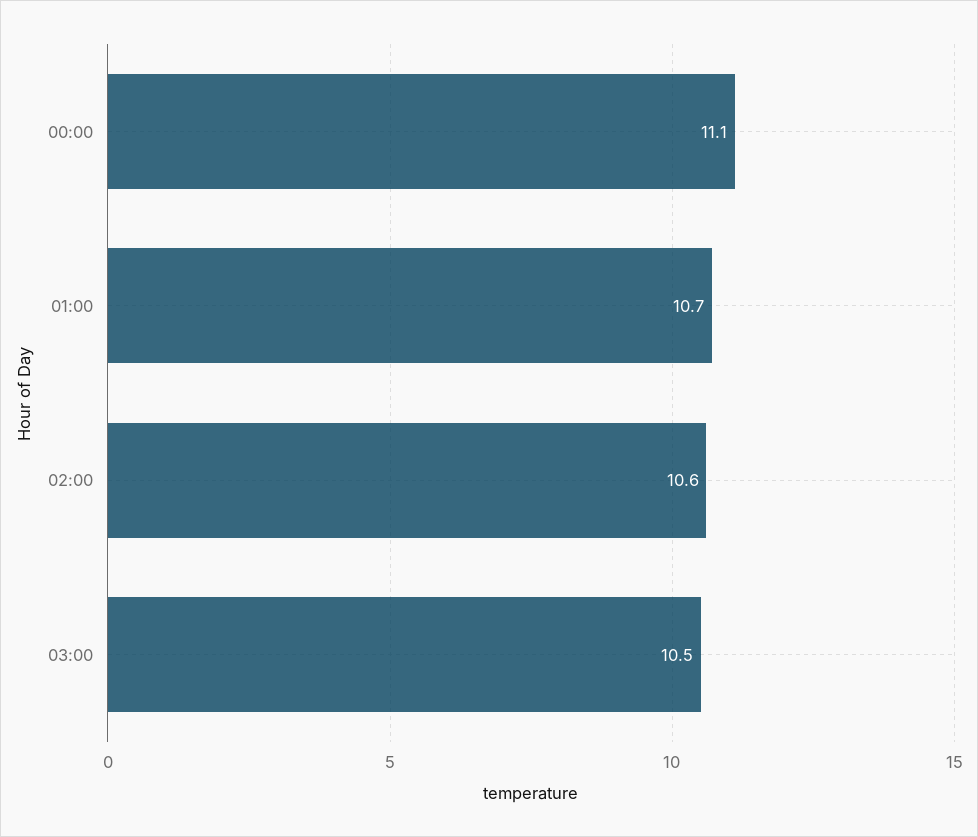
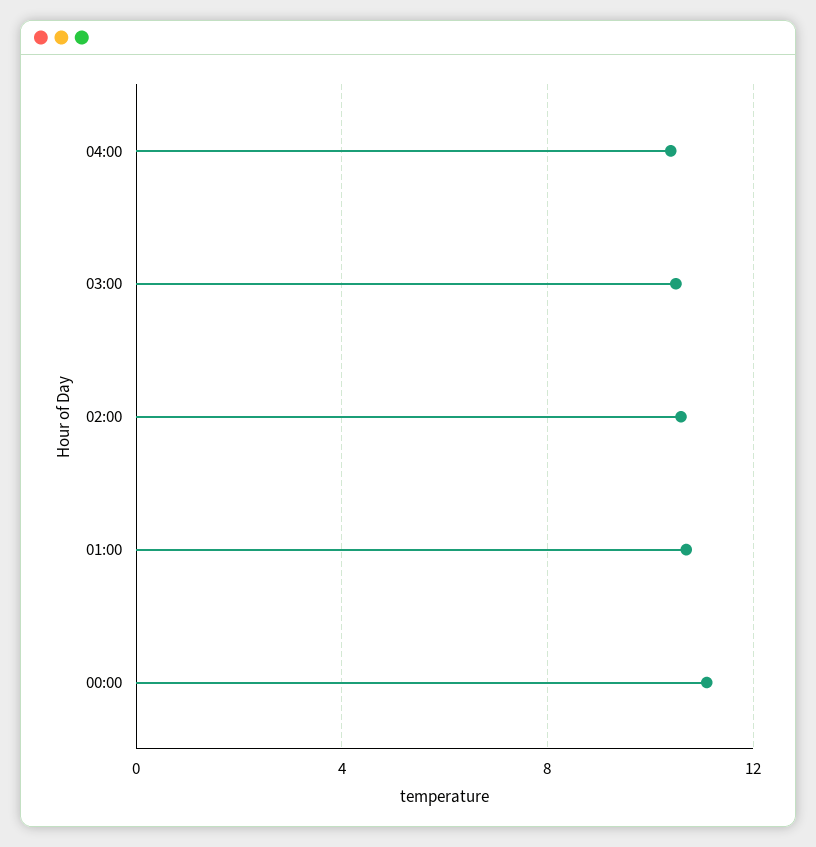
04:00: none -> 10.5

